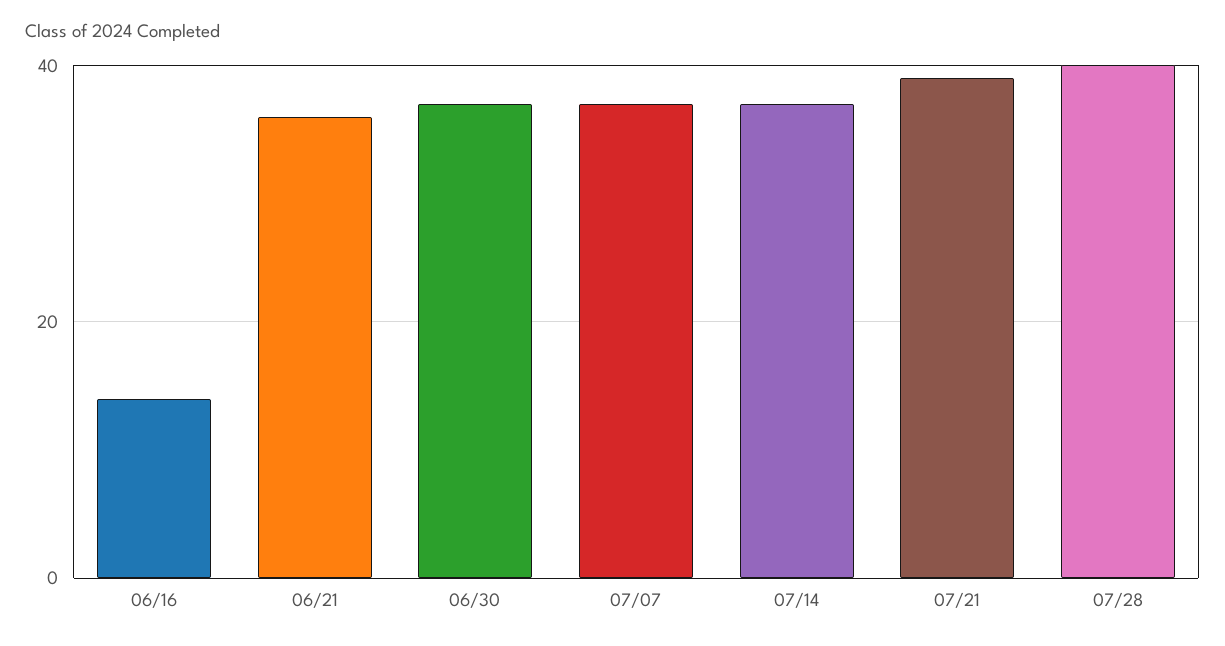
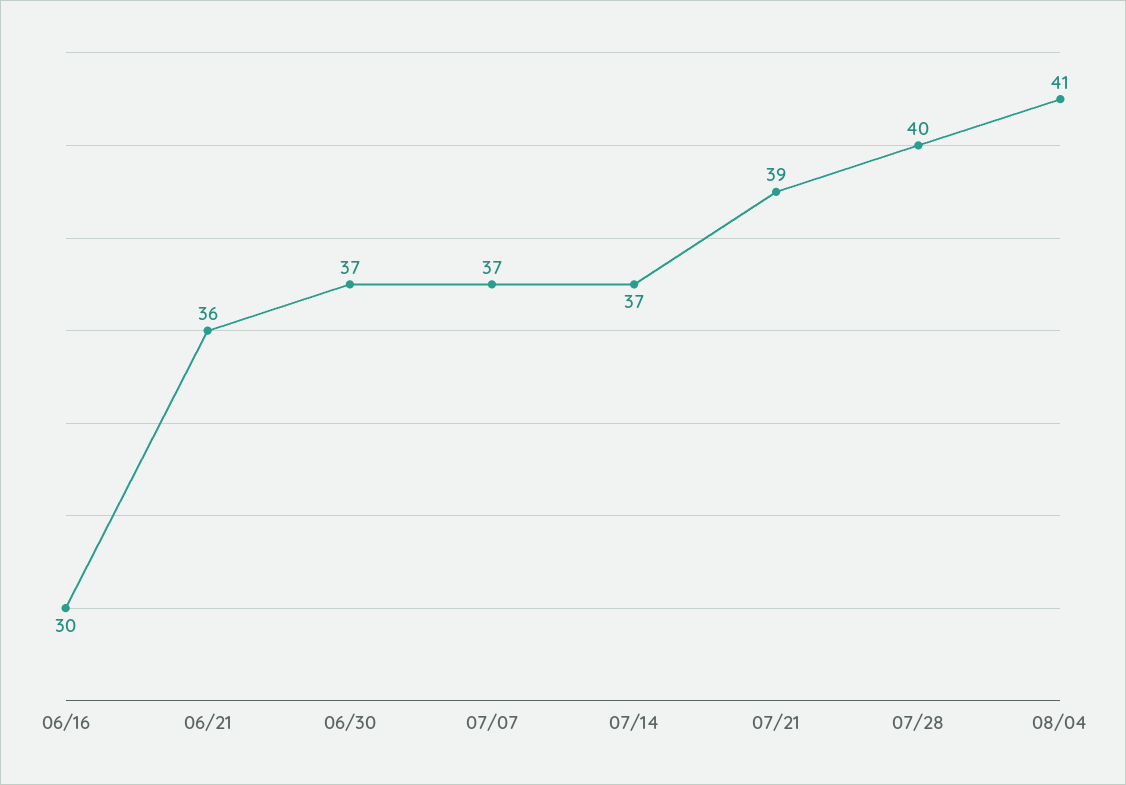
06/16: 15 -> 30
08/04: none -> 41

